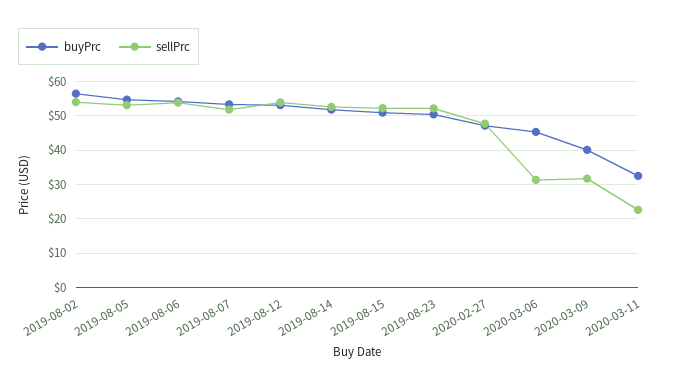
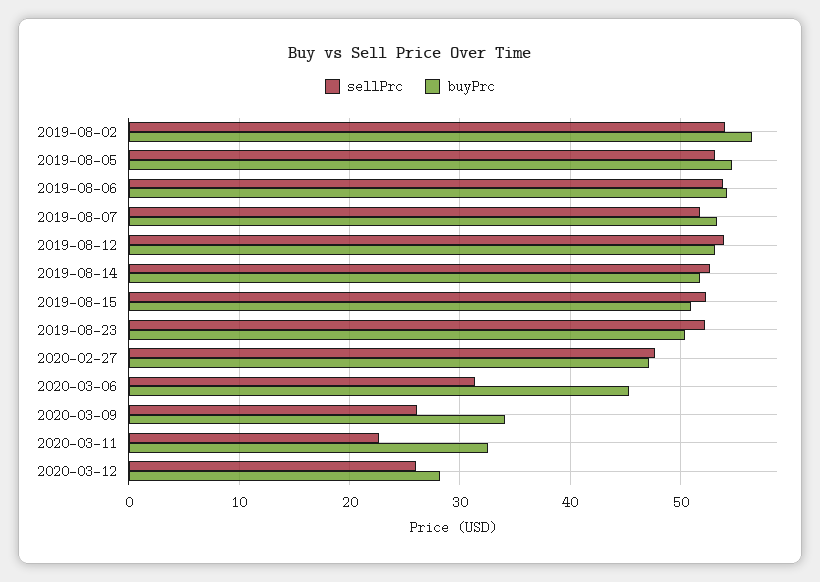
buyPrc, 2020-03-09: 40 -> 34
sellPrc, 2020-03-09: 32 -> 26
sellPrc, 2020-03-12: none -> 26
buyPrc, 2020-03-12: none -> 28

